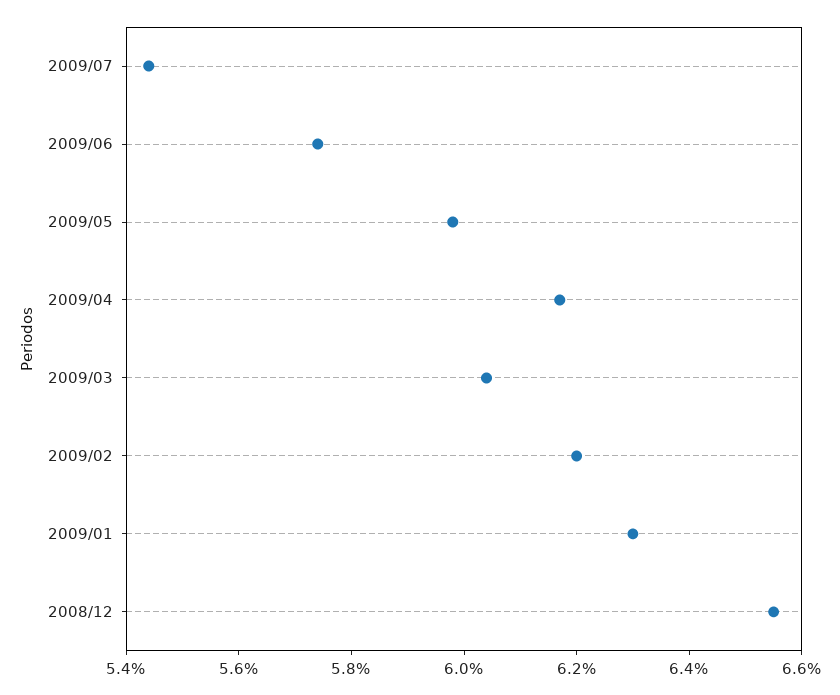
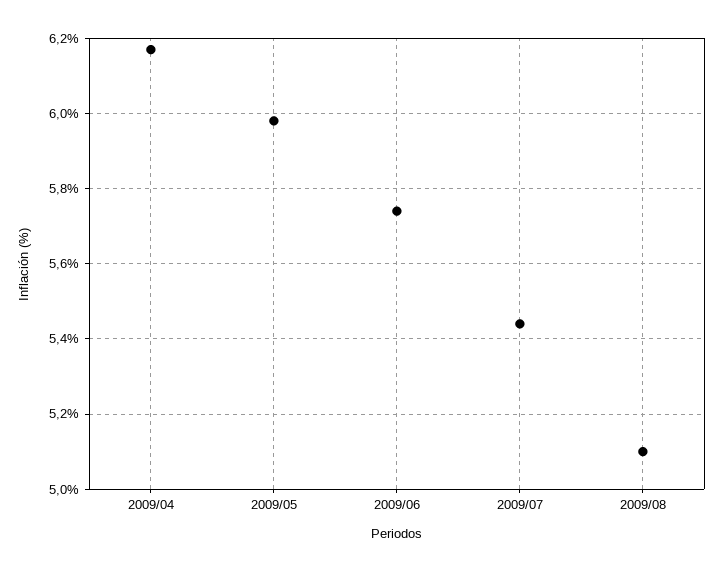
2009/03: 6.05 -> none
2009/02: 6.2 -> none
2009/01: 6.3 -> none
2008/12: 6.55 -> none
2009/08: none -> 5.1

